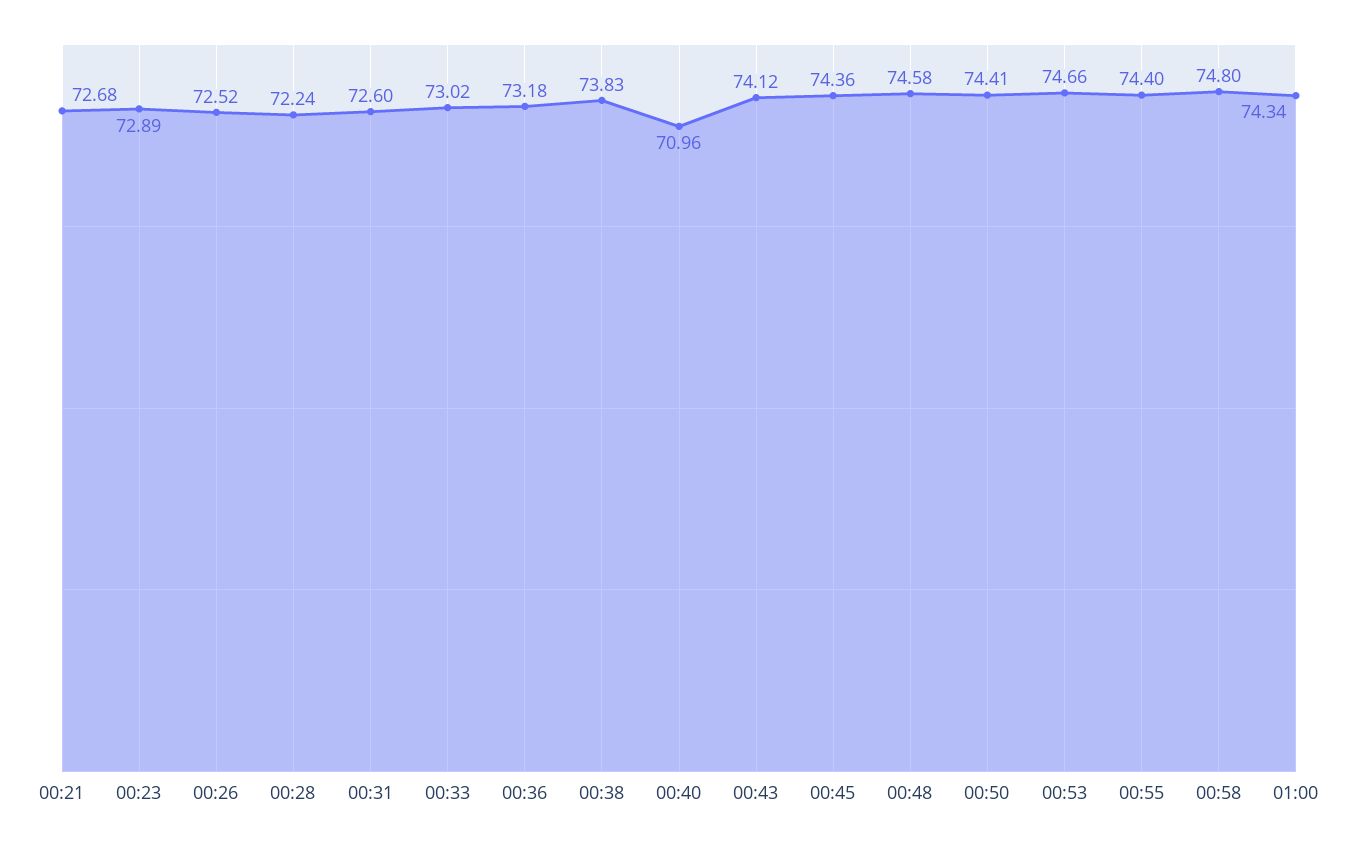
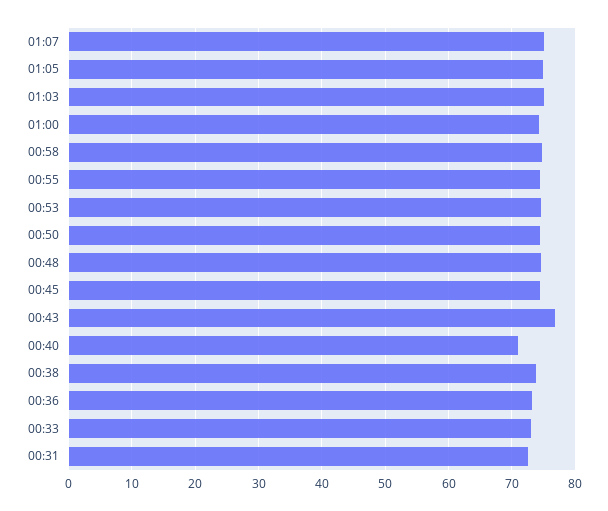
00:21: 72.68 -> none
00:23: 72.89 -> none
00:26: 72.52 -> none
00:28: 72.24 -> none
00:43: 74.12 -> 77
01:07: none -> 75
01:05: none -> 75
01:03: none -> 75

